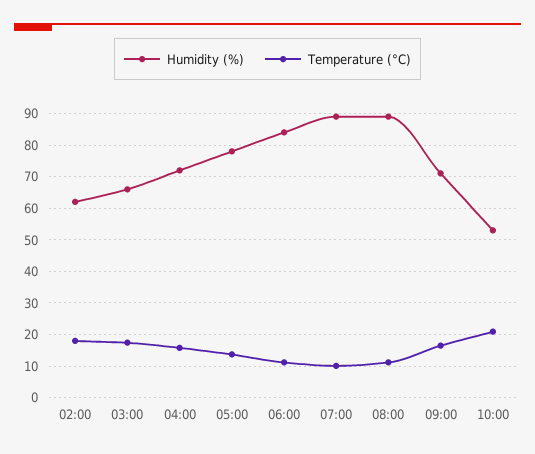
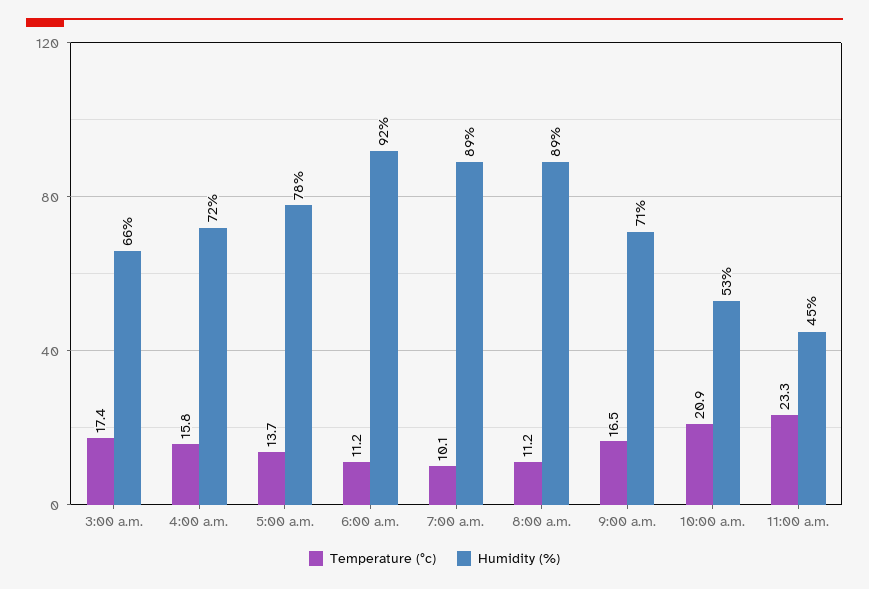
Humidity (%), 02:00: 62 -> none
Temperature (°C), 02:00: 18 -> none
Humidity (%), 06:00: 84 -> 92
Temperature (°C), 11:00 a.m.: none -> 23.3
Humidity (%), 11:00 a.m.: none -> 45

